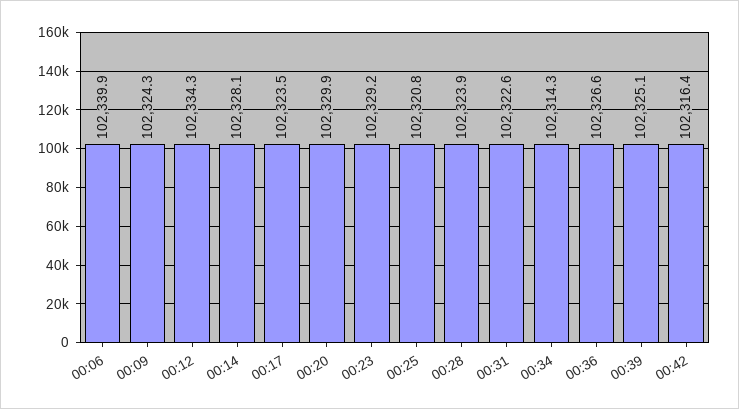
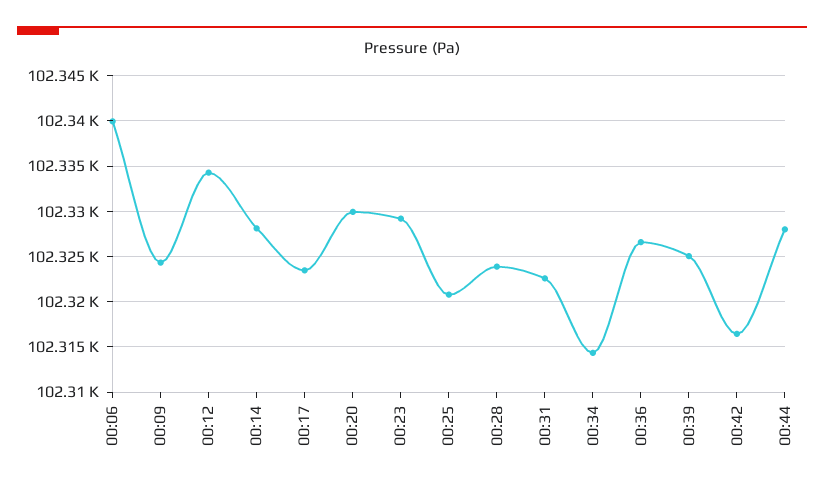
00:44: none -> 102328

